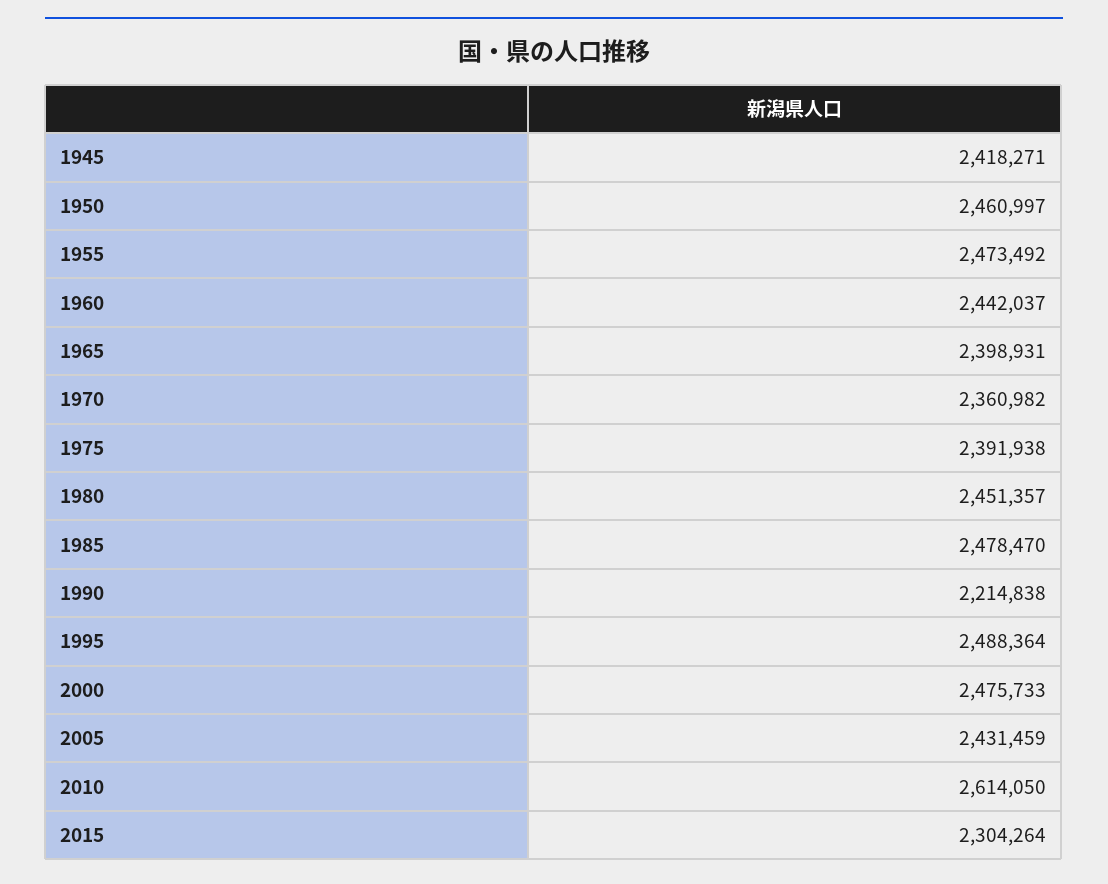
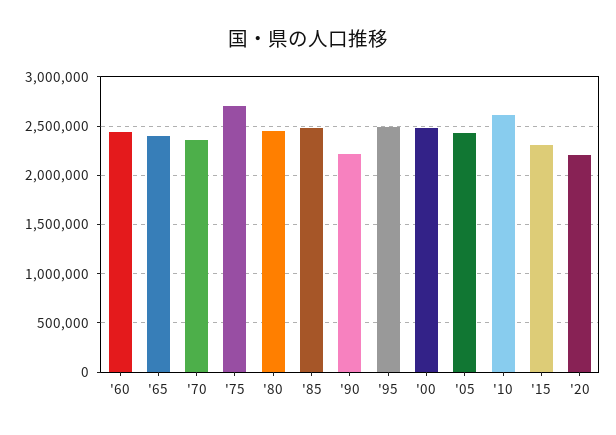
1945: 2418271 -> none
1950: 2460997 -> none
1955: 2473492 -> none
1975: 2391938 -> 2700000
'20: none -> 2200000

